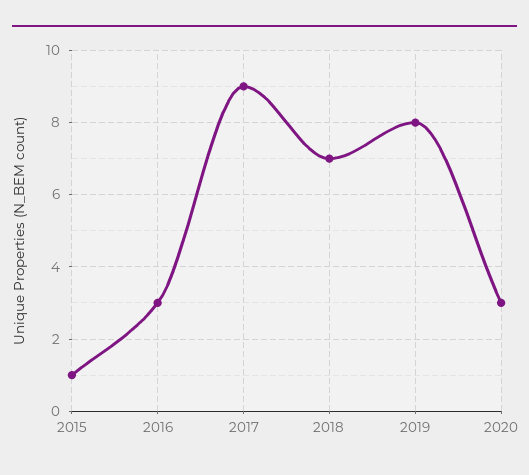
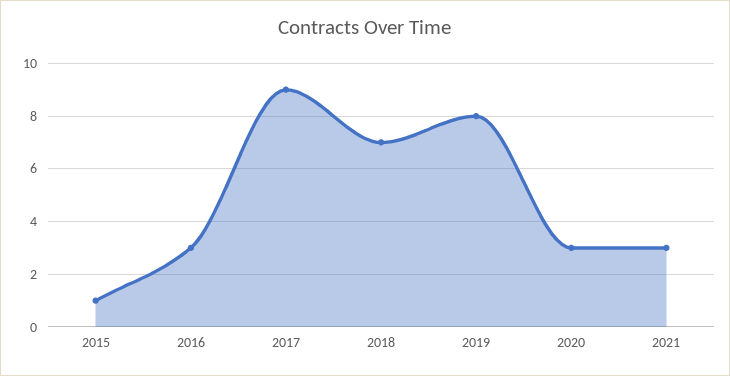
2021: none -> 3

